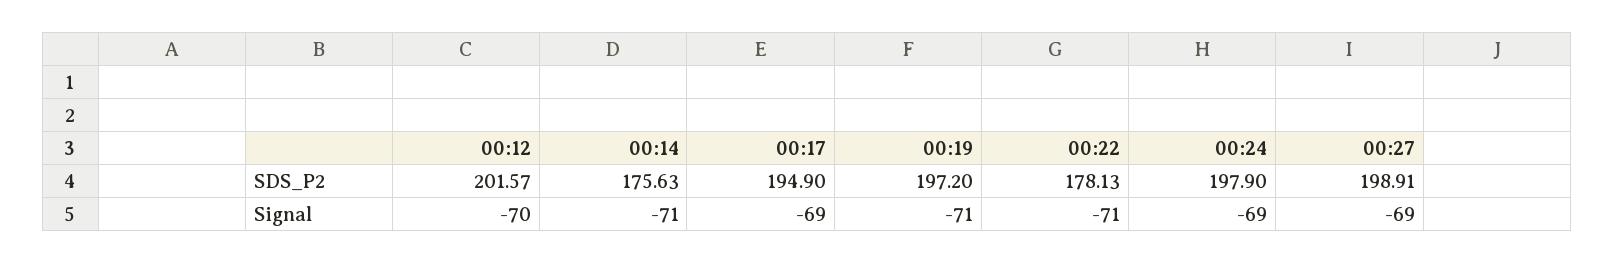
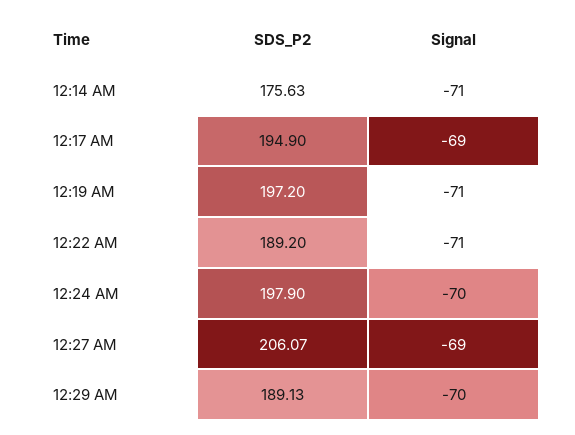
00:12, SDS_P2: 201.57 -> none
00:22, SDS_P2: 178.13 -> 189.2
00:27, SDS_P2: 198.91 -> 206.07
00:12, Signal: -70 -> none
00:24, Signal: -69 -> -70
12:29 AM, SDS_P2: none -> 189.13
12:29 AM, Signal: none -> -70

